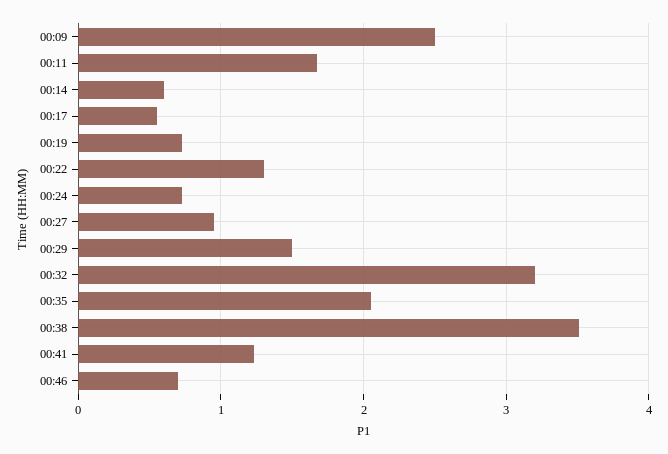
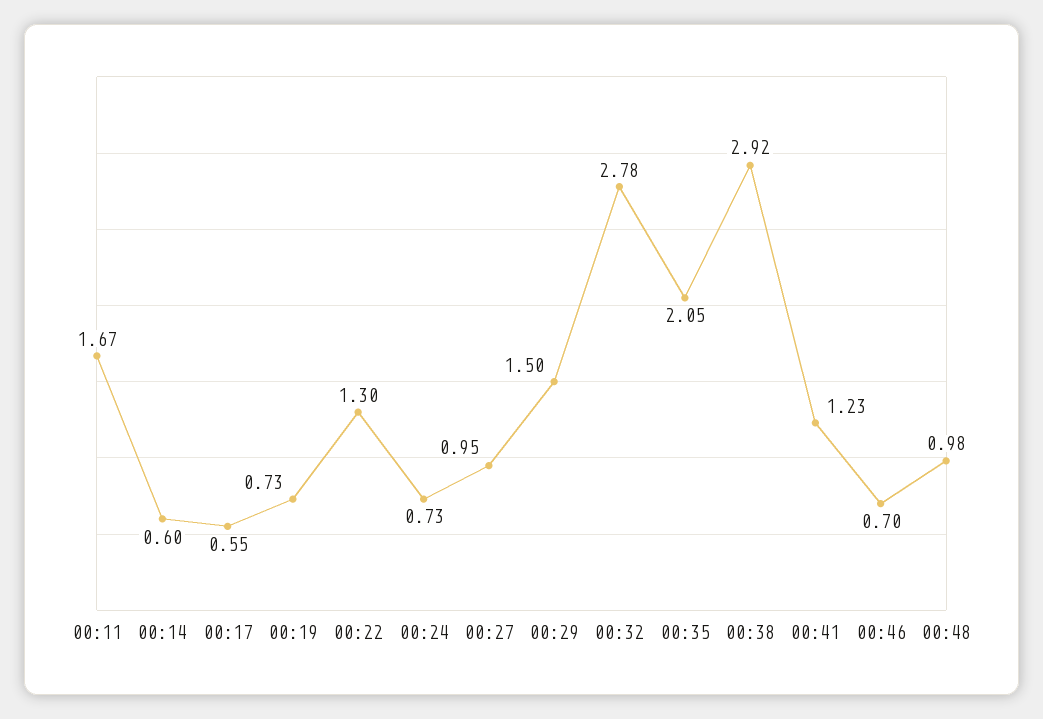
00:09: 2.5 -> none
00:32: 3.2 -> 2.78
00:38: 3.5 -> 2.92
00:48: none -> 0.98

